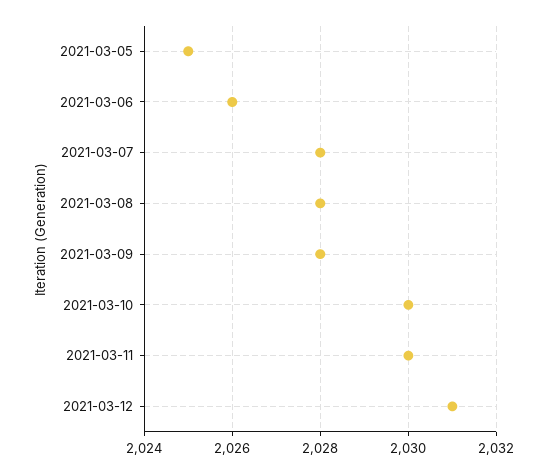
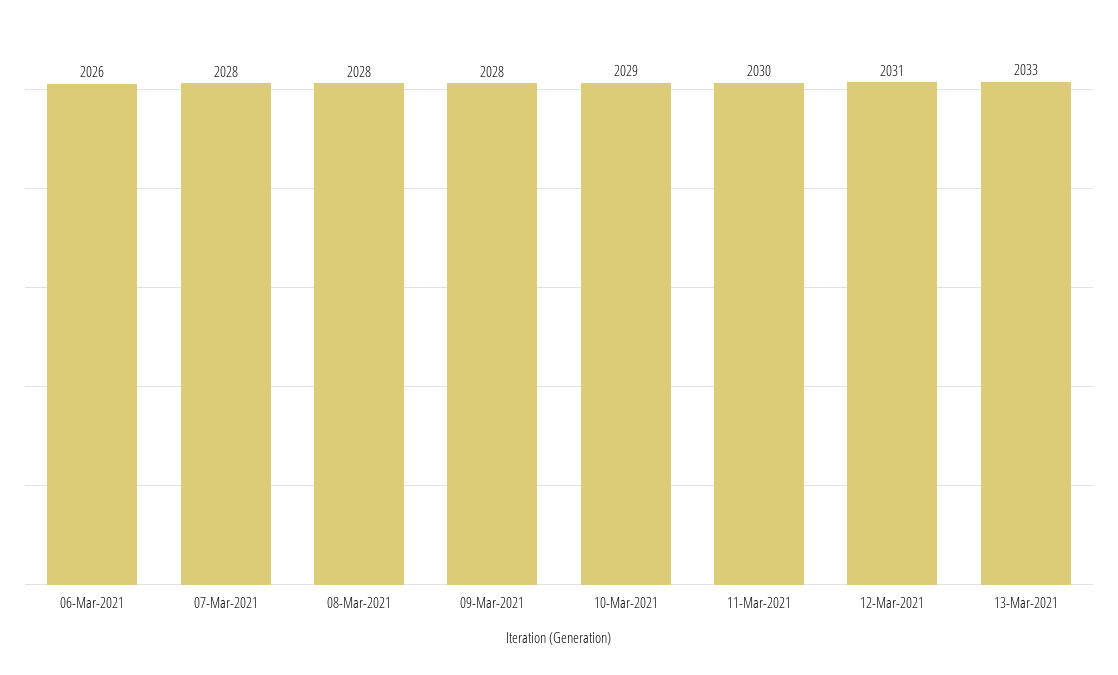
2021-03-05: 2025 -> none
2021-03-10: 2030 -> 2029
13-Mar-2021: none -> 2033

